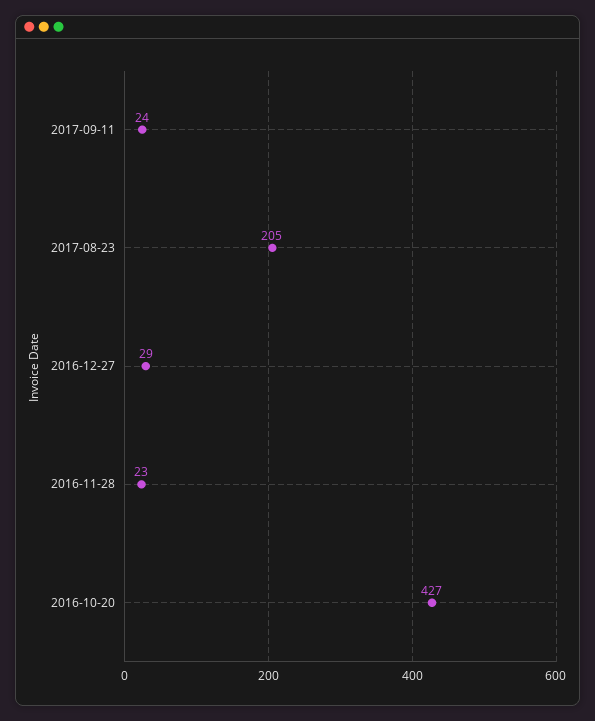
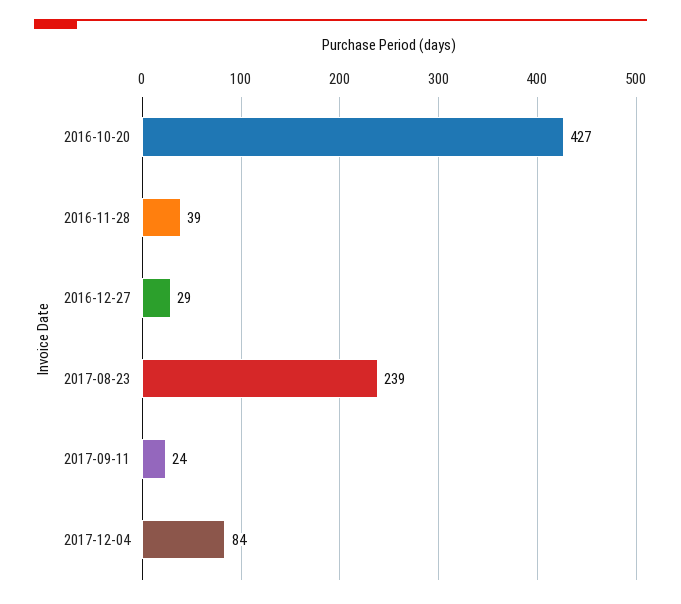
2017-08-23: 205 -> 239
2016-11-28: 23 -> 39
2017-12-04: none -> 84

